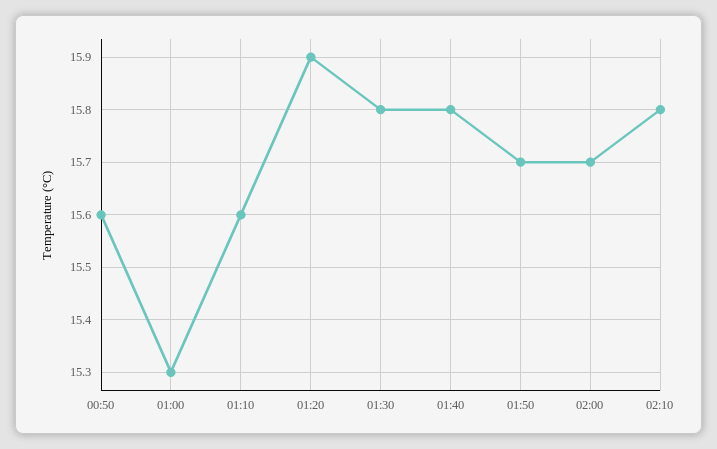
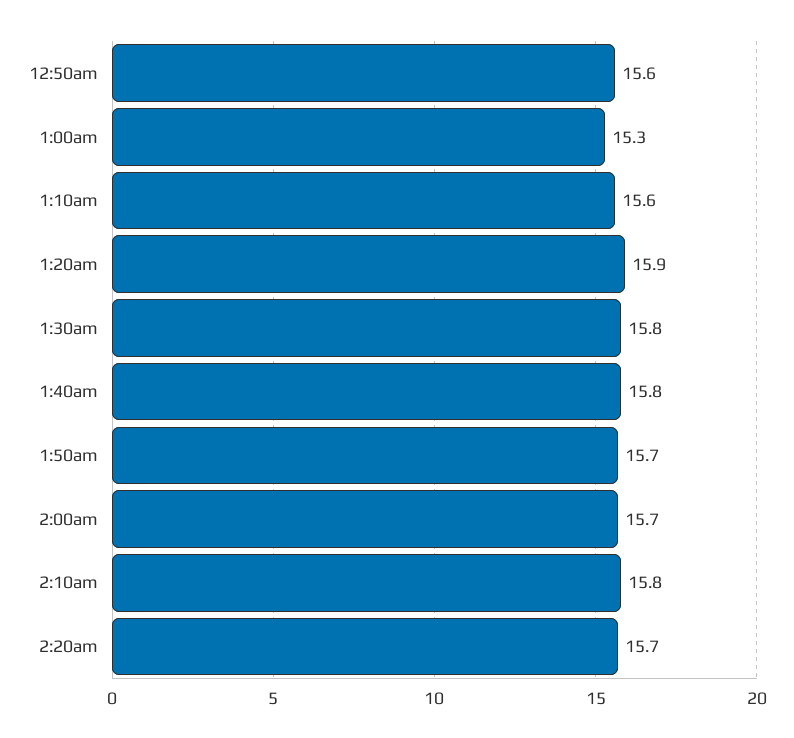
2:20am: none -> 15.7

